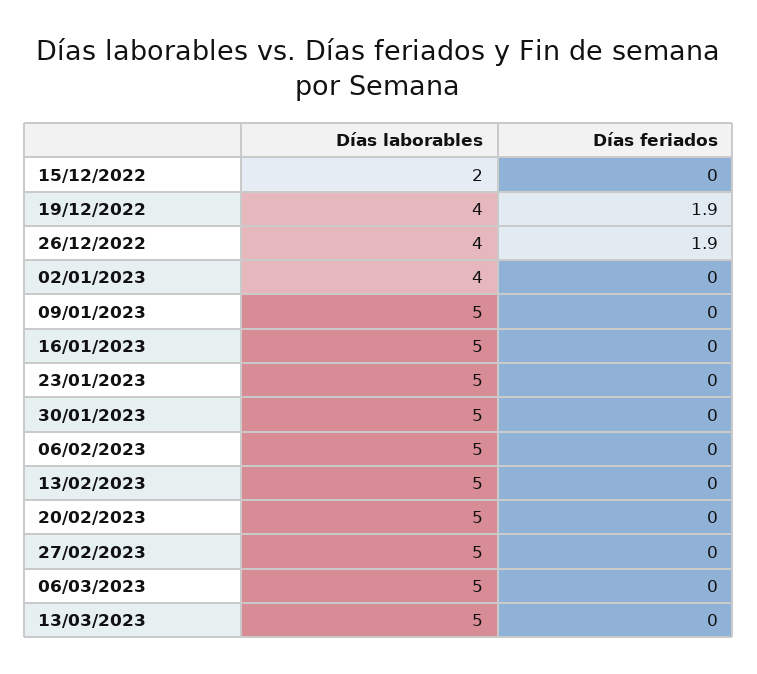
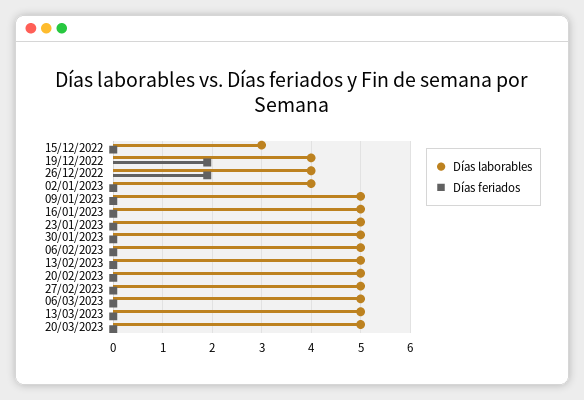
Días laborables, 15/12/2022: 2 -> 3
Días laborables, 20/03/2023: none -> 5
Días feriados, 20/03/2023: none -> 0

